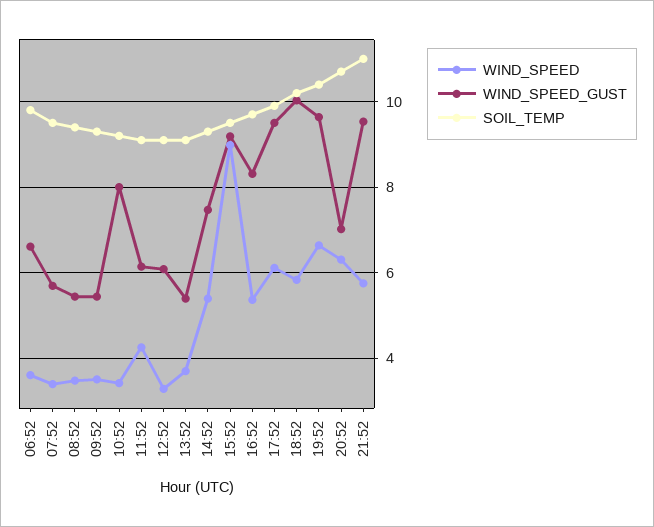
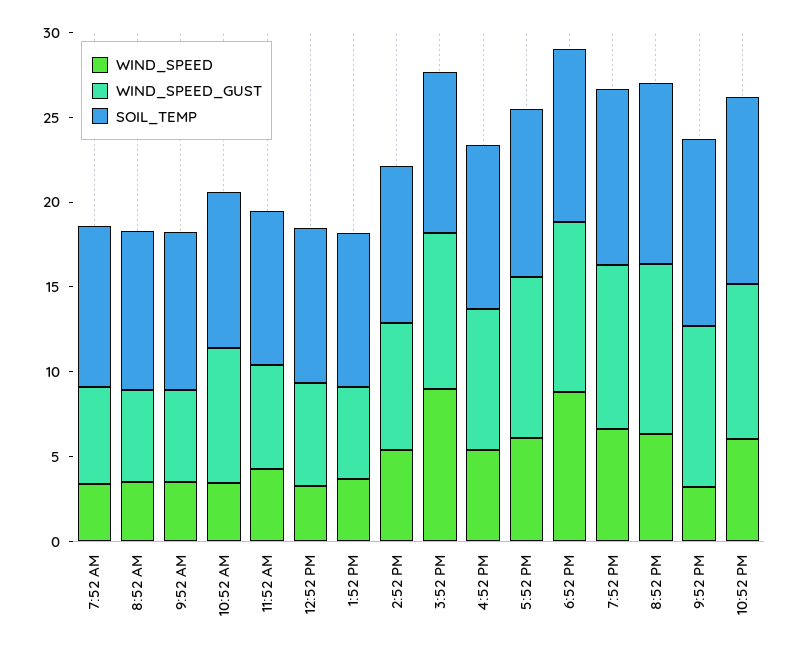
WIND_SPEED, 06:52: 3.6 -> none
WIND_SPEED_GUST, 06:52: 6.6 -> none
SOIL_TEMP, 06:52: 9.8 -> none
WIND_SPEED, 18:52: 5.8 -> 9
WIND_SPEED_GUST, 20:52: 7 -> 10
WIND_SPEED, 21:52: 5.8 -> 3
WIND_SPEED, 10:52 PM: none -> 6
WIND_SPEED_GUST, 10:52 PM: none -> 9
SOIL_TEMP, 10:52 PM: none -> 11

